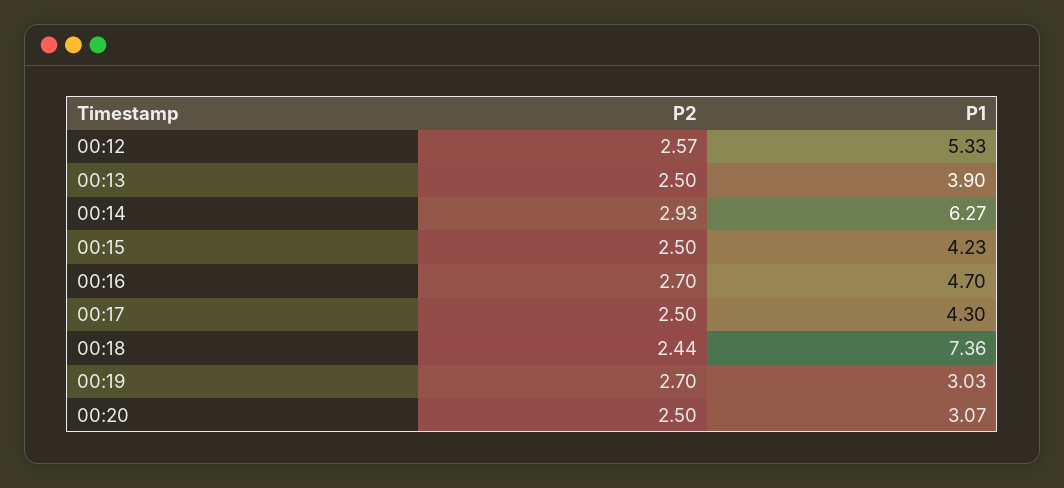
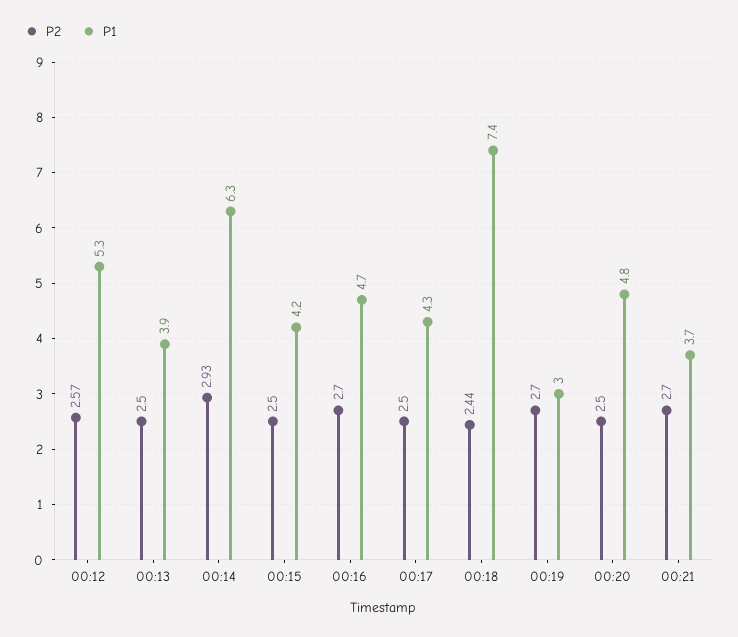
P1, 00:20: 3.07 -> 4.8
P2, 00:21: none -> 2.7
P1, 00:21: none -> 3.7

